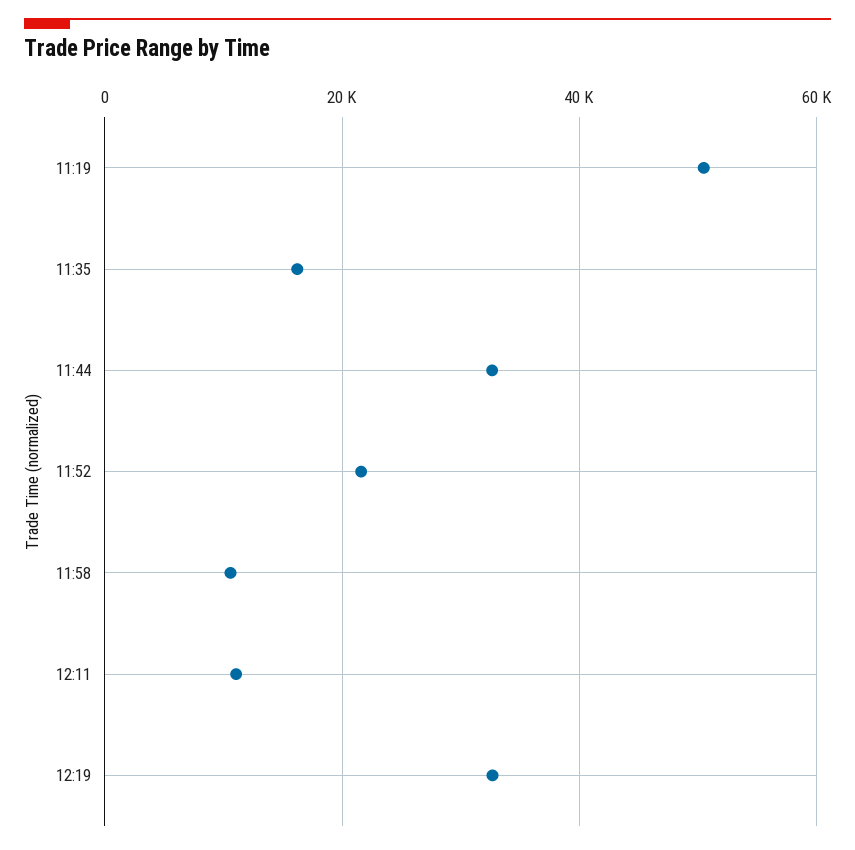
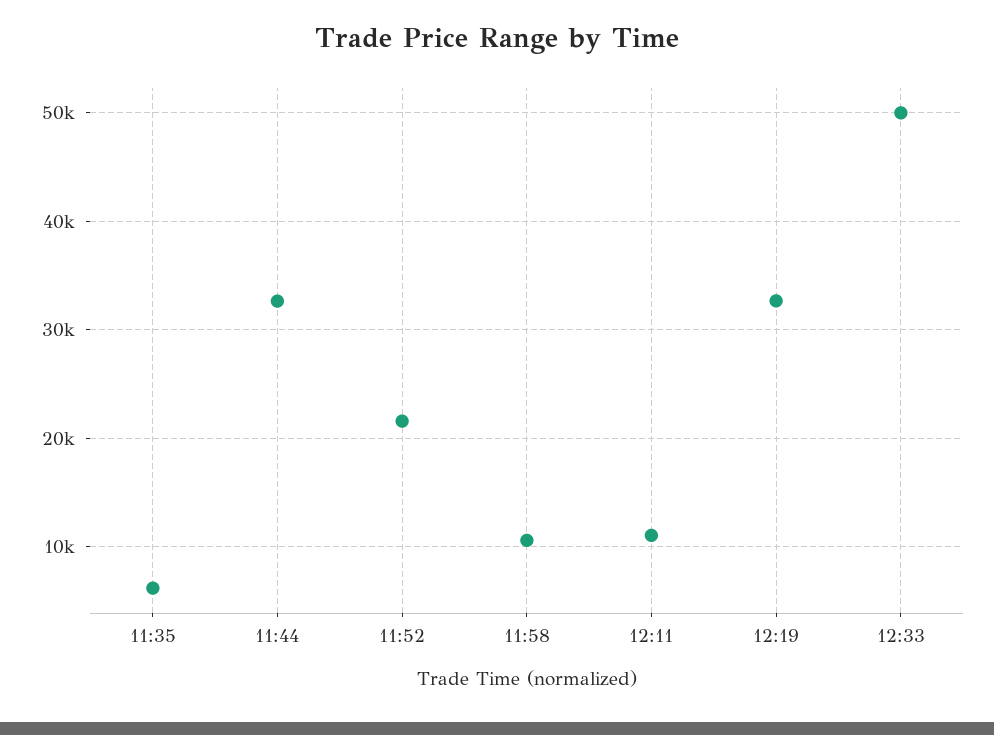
11:19: 50000 -> none
11:35: 16000 -> 6000
12:33: none -> 50000

